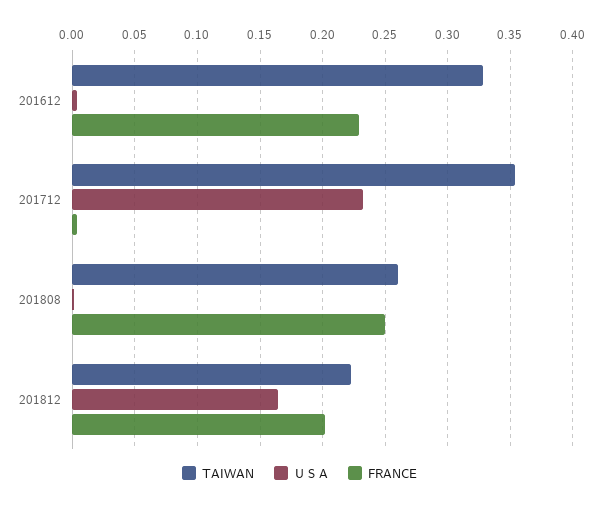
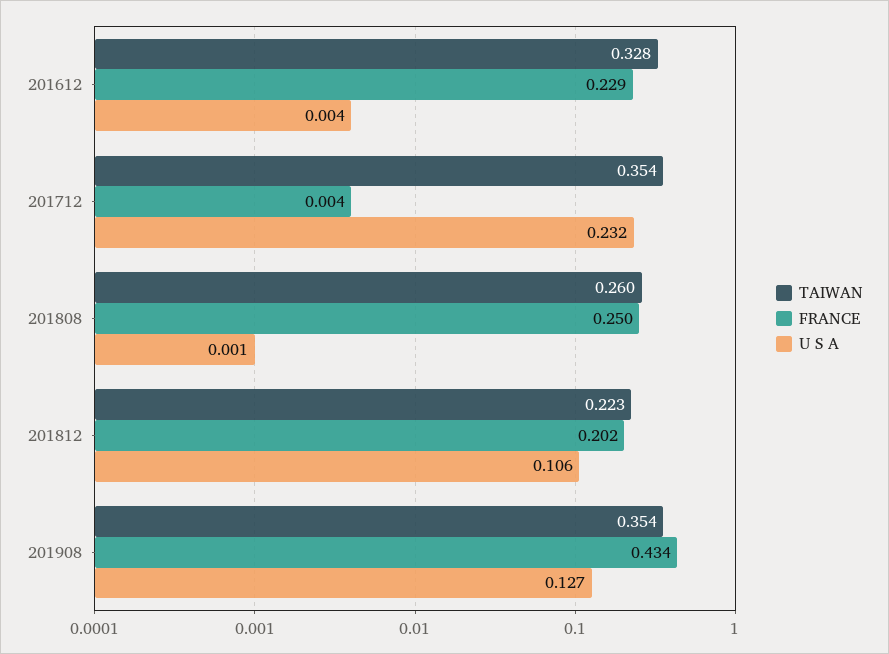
U S A, 201812: 0.165 -> 0.106
TAIWAN, 201908: none -> 0.354
FRANCE, 201908: none -> 0.434
U S A, 201908: none -> 0.127

